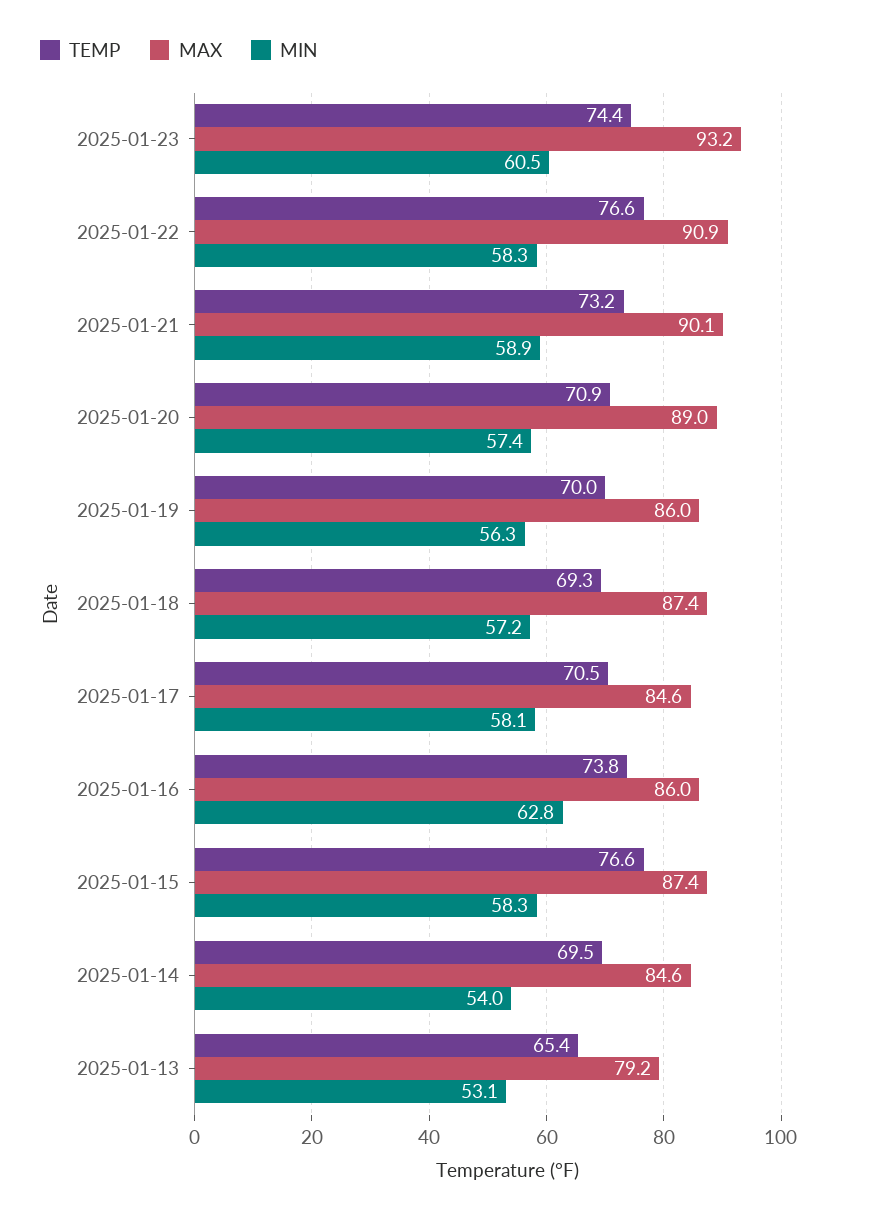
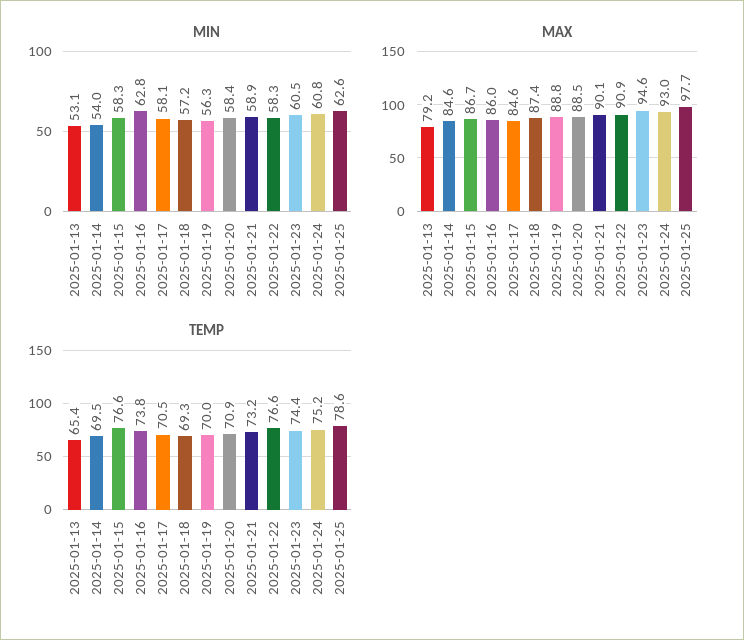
MAX, 2025-01-23: 93.2 -> 94.6
MAX, 2025-01-20: 89 -> 88.5
MIN, 2025-01-20: 57.4 -> 58.4
MAX, 2025-01-19: 86 -> 88.8
MAX, 2025-01-15: 87.4 -> 86.7
MIN, 2025-01-24: none -> 60.8
MIN, 2025-01-25: none -> 62.6
MAX, 2025-01-24: none -> 93
MAX, 2025-01-25: none -> 97.7
TEMP, 2025-01-24: none -> 75.2
TEMP, 2025-01-25: none -> 78.6

